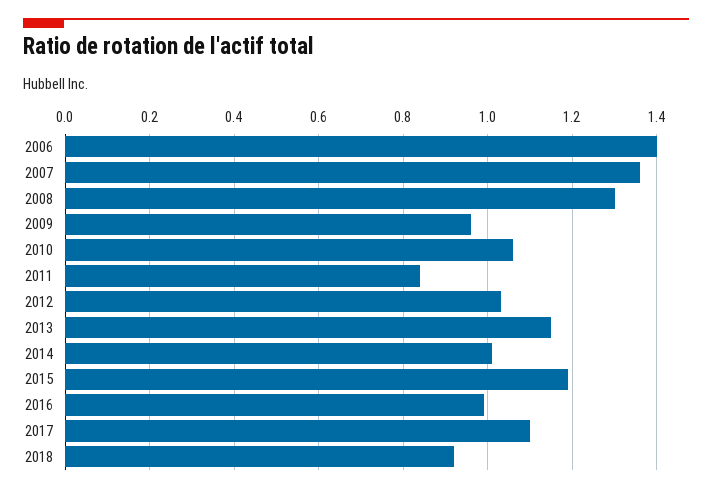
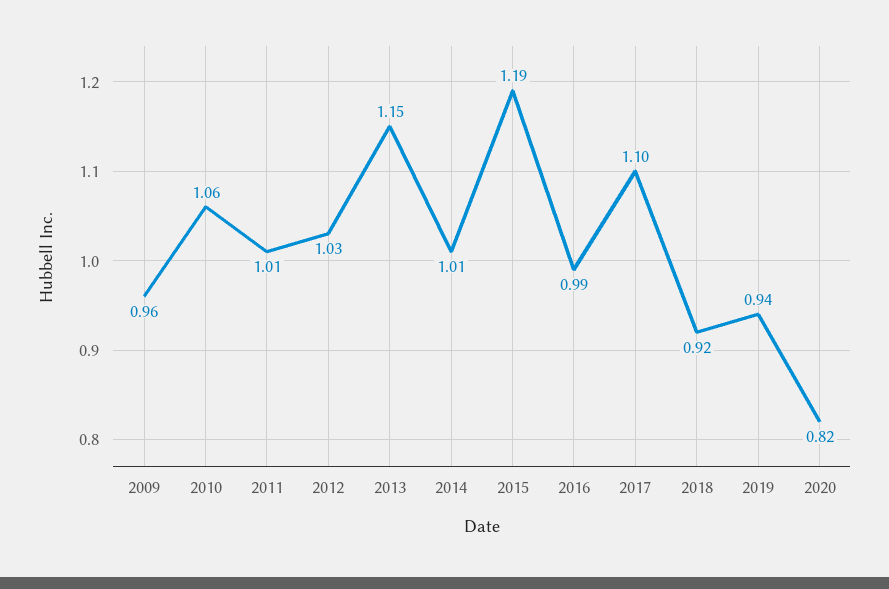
2006: 1.4 -> none
2007: 1.35 -> none
2008: 1.3 -> none
2011: 0.85 -> 1.01
2019: none -> 0.94
2020: none -> 0.82

